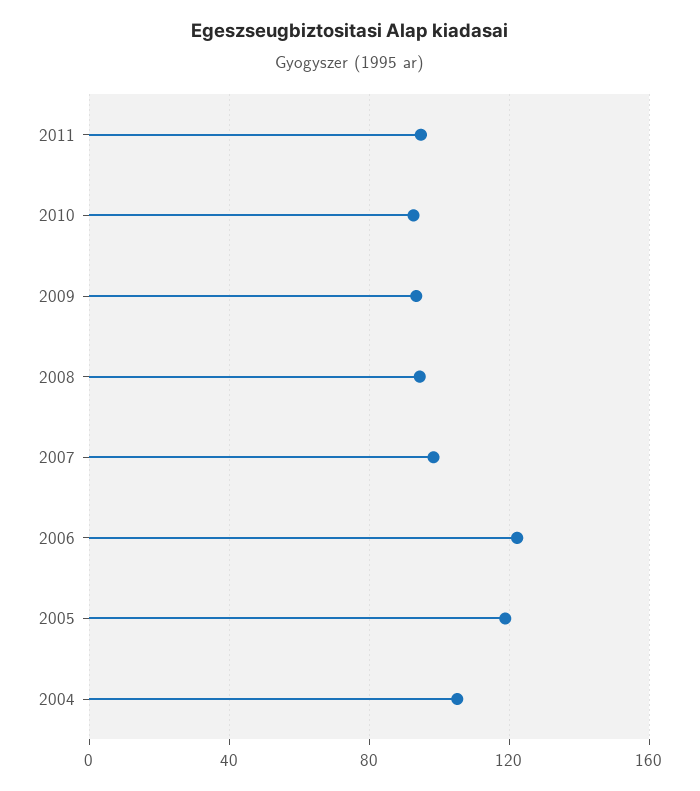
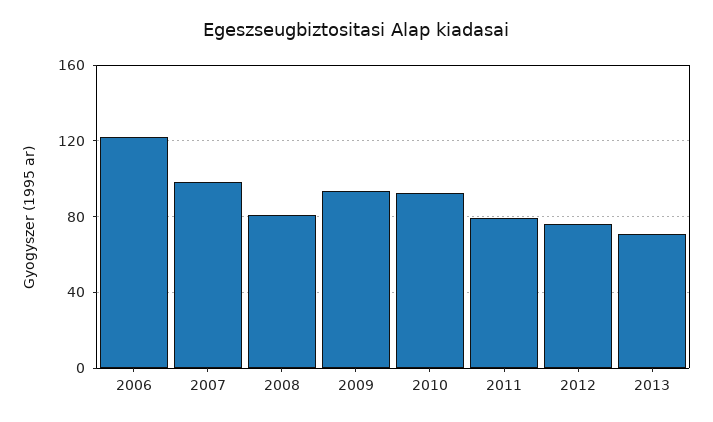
2011: 95 -> 80
2008: 95 -> 80
2005: 120 -> none
2004: 105 -> none
2012: none -> 75
2013: none -> 70

